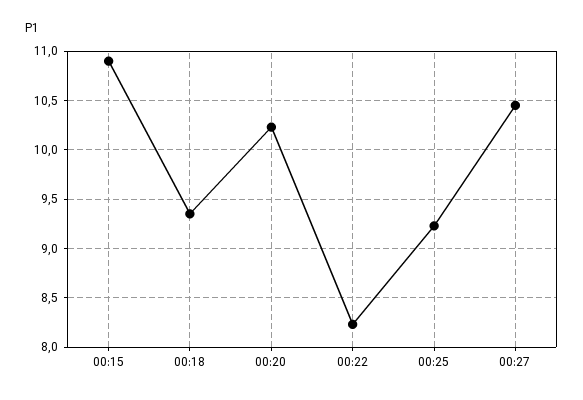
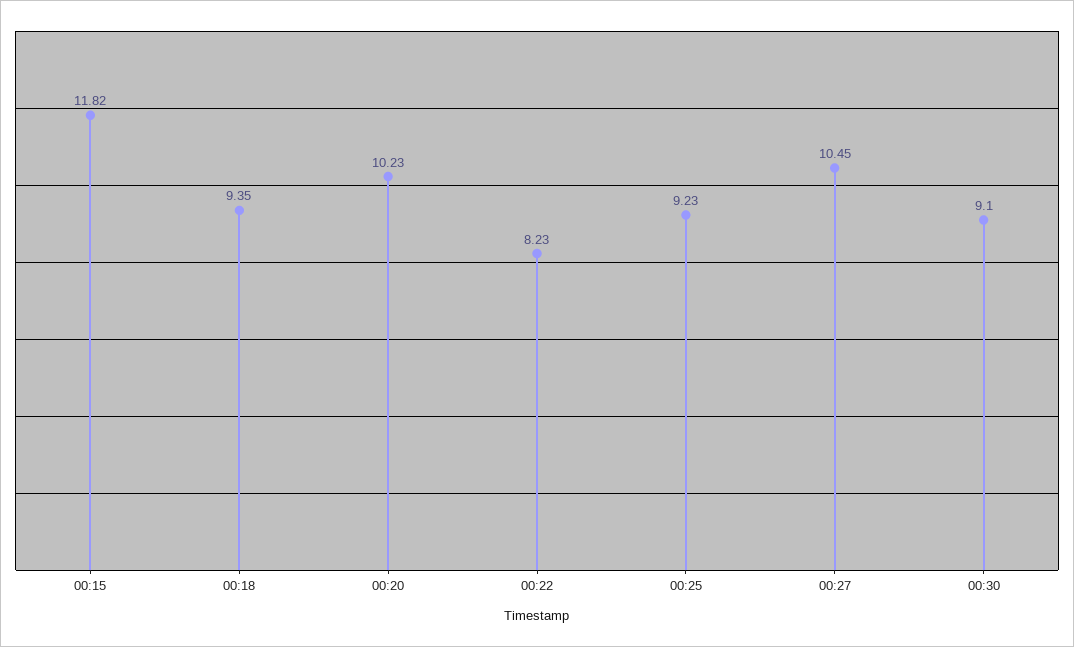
00:15: 10.9 -> 11.82
00:30: none -> 9.1

